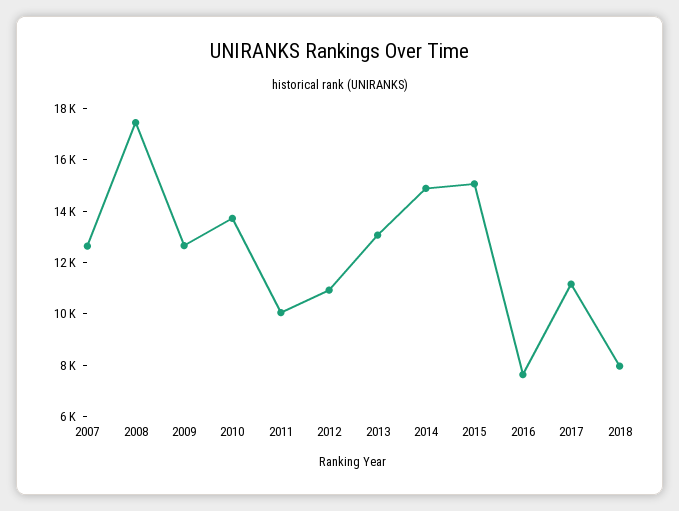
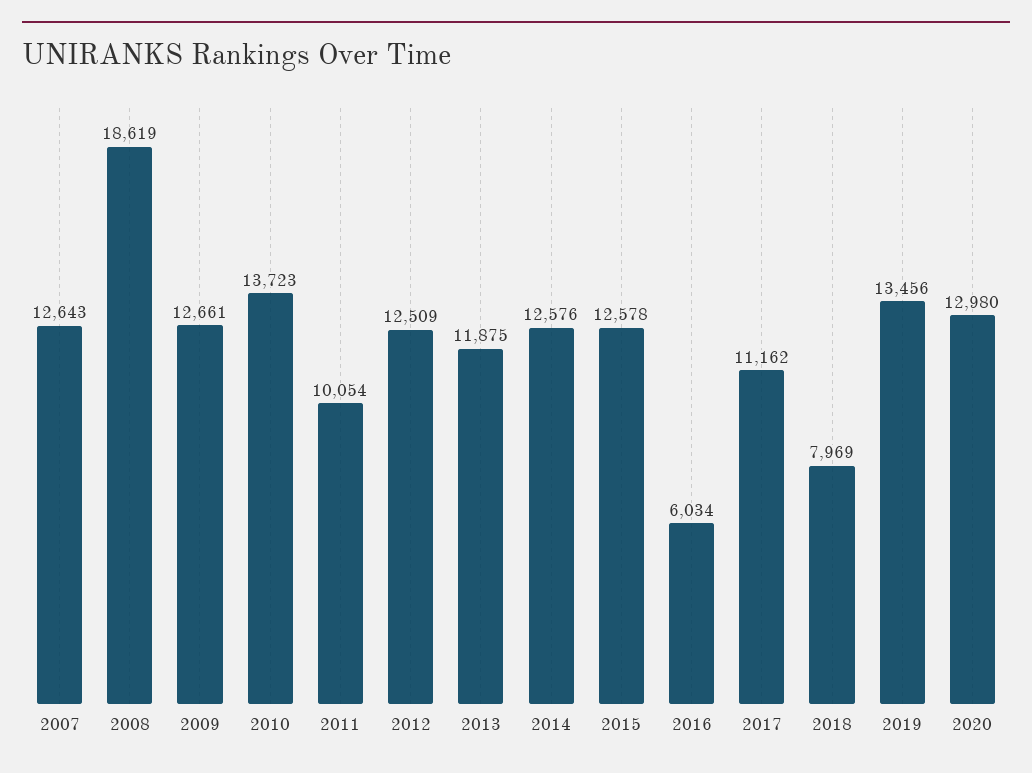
2008: 17500 -> 18619
2012: 11000 -> 12509
2013: 13000 -> 11875
2014: 15000 -> 12576
2015: 15000 -> 12578
2016: 7500 -> 6034
2019: none -> 13456
2020: none -> 12980

